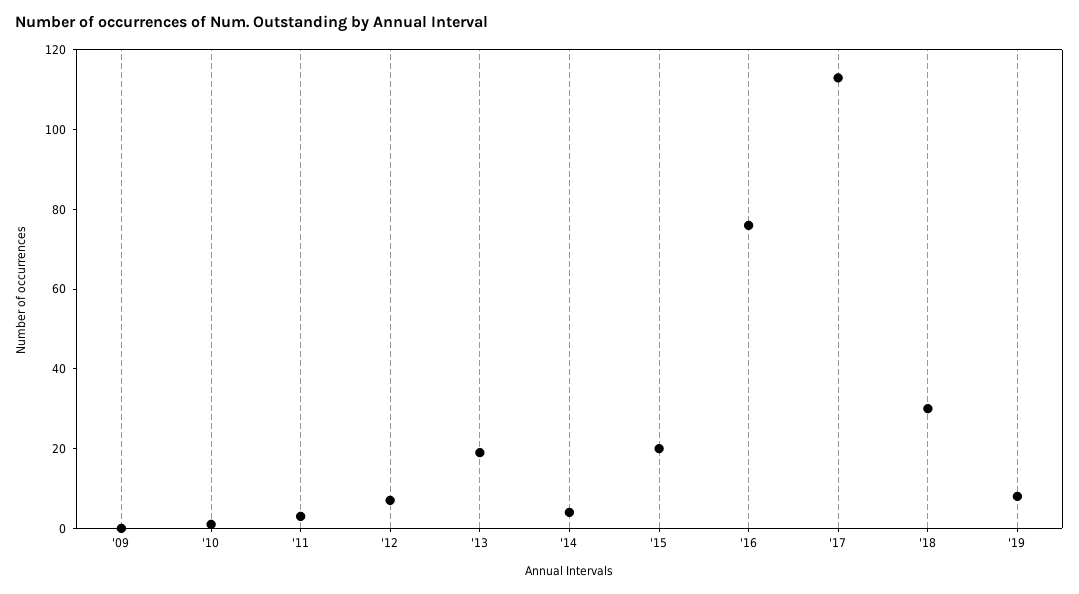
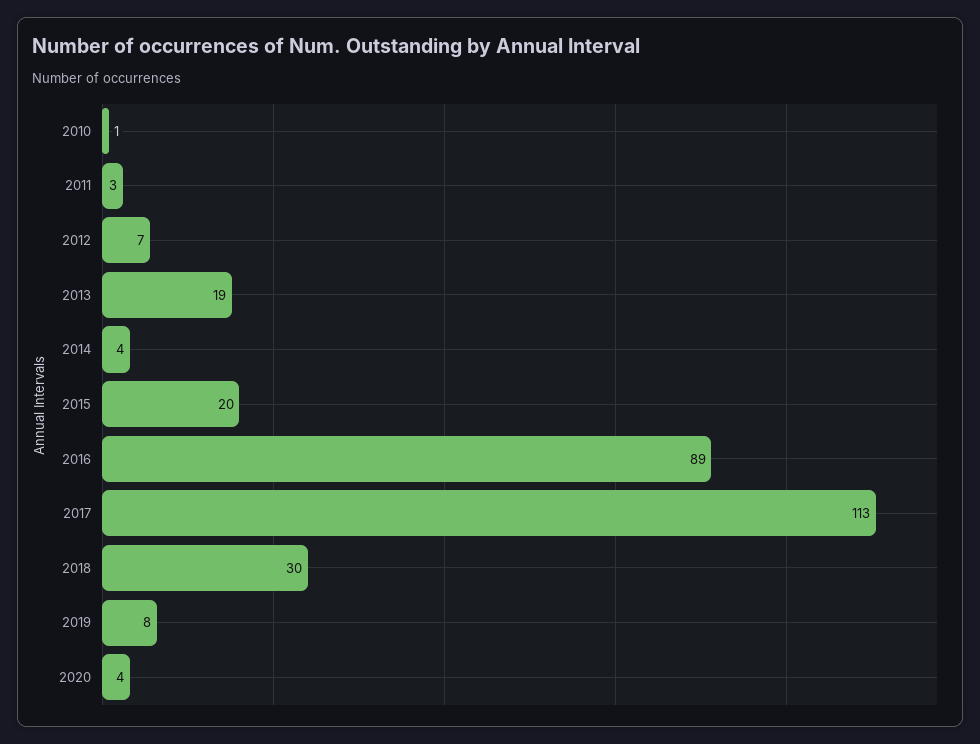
'09: 0 -> none
'16: 75 -> 89
2020: none -> 4

